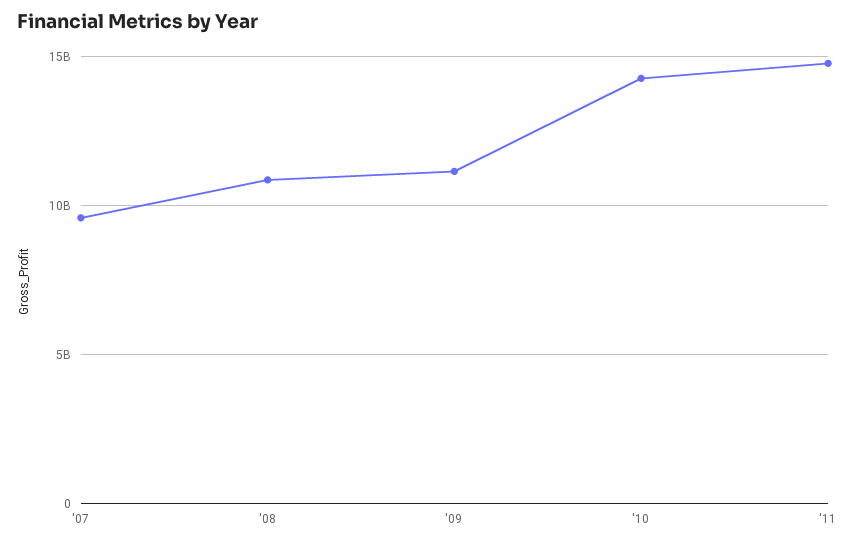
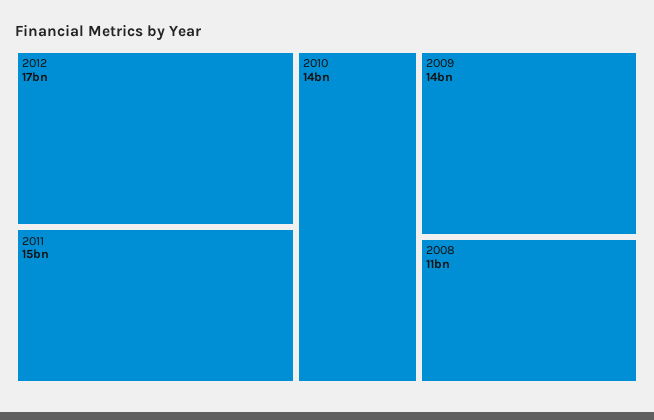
'07: 9500000000 -> none
'09: 11000000000 -> 14000000000
2012: none -> 17000000000

